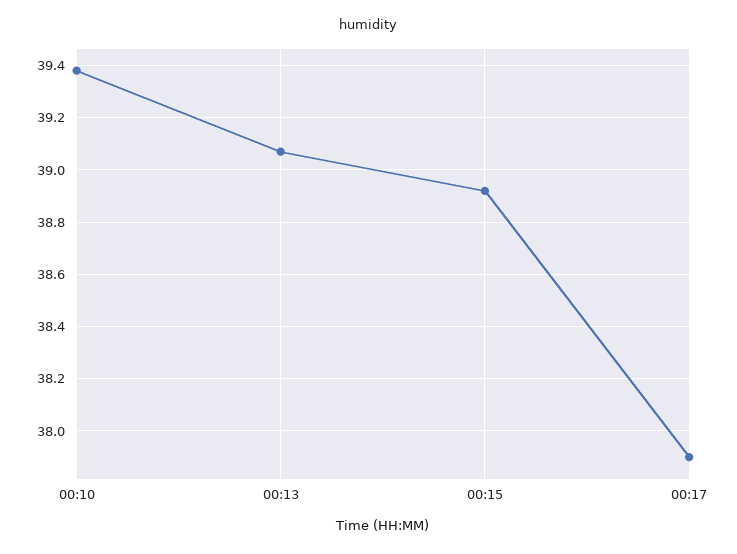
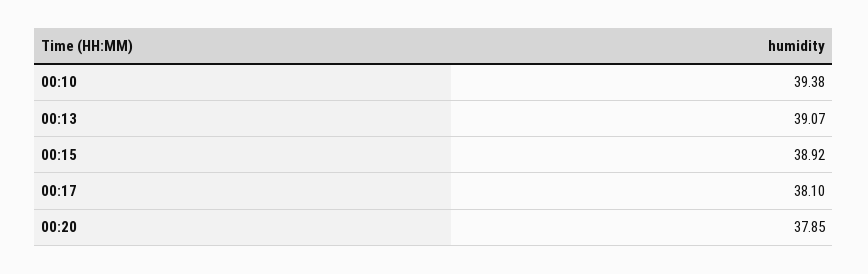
00:17: 37.9 -> 38.1
00:20: none -> 37.85

